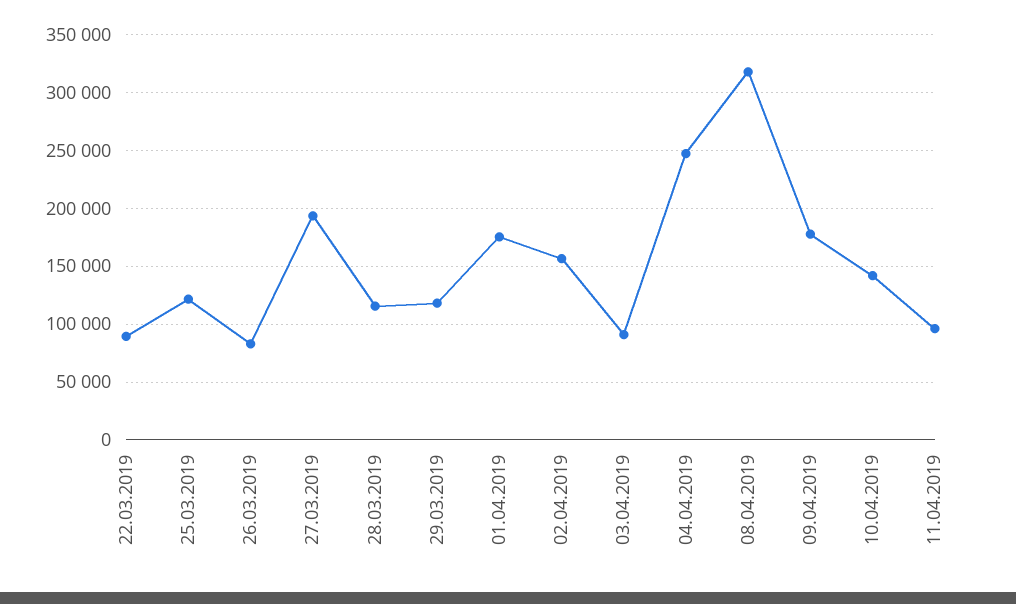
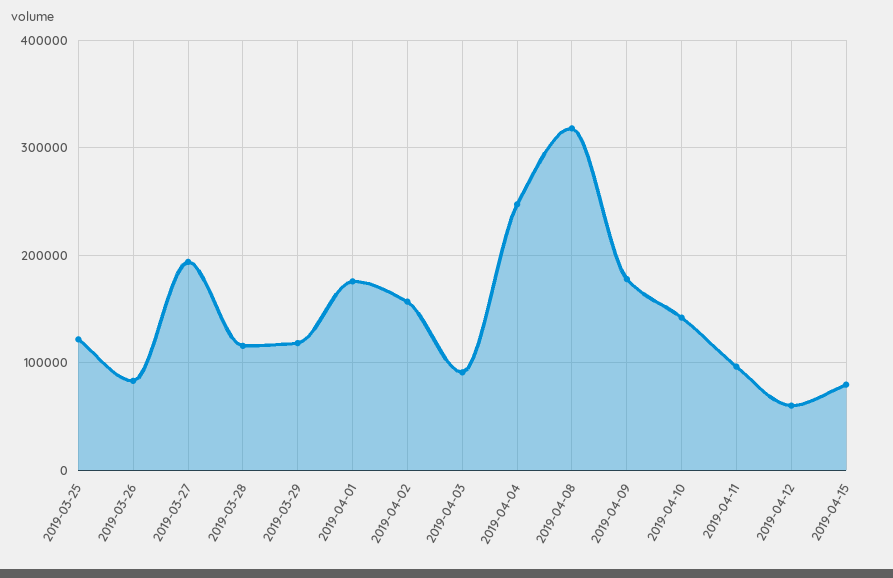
22.03.2019: 90000 -> none
2019-04-12: none -> 60000
2019-04-15: none -> 80000

